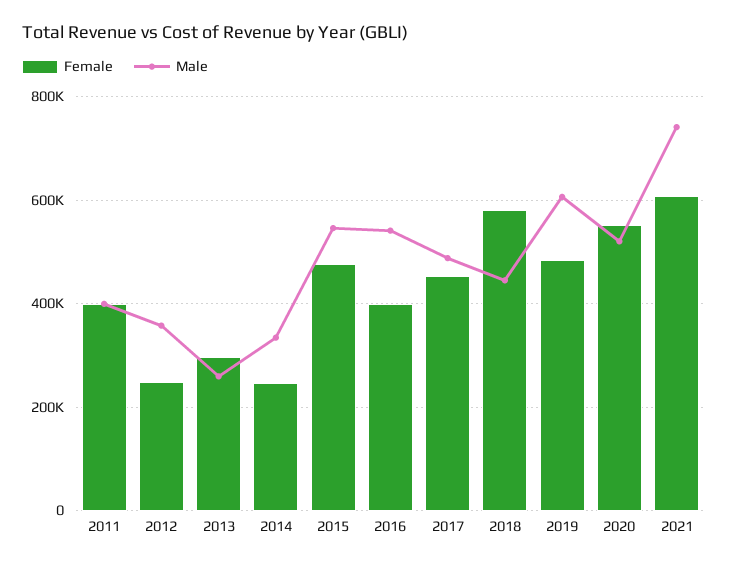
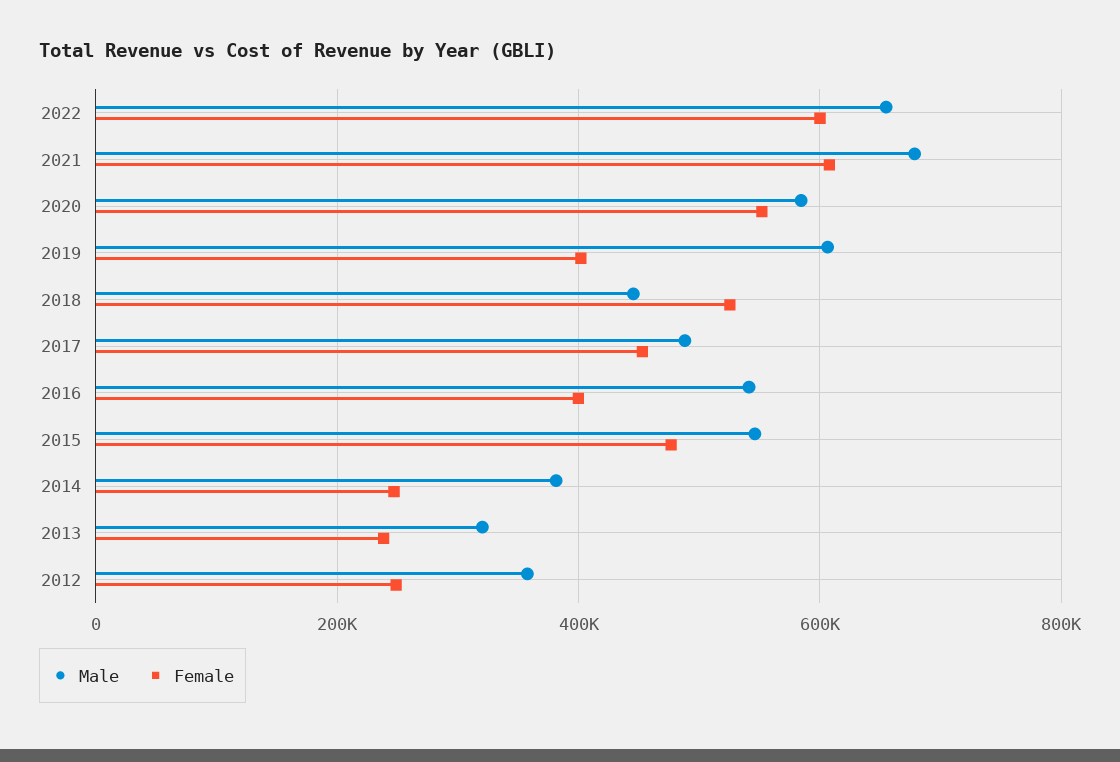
Female, 2011: 400000 -> none
Male, 2011: 400000 -> none
Female, 2013: 300000 -> 240000
Male, 2013: 260000 -> 320000
Male, 2014: 340000 -> 380000
Female, 2018: 580000 -> 520000
Female, 2019: 480000 -> 400000
Male, 2020: 520000 -> 580000
Male, 2021: 740000 -> 680000
Male, 2022: none -> 660000
Female, 2022: none -> 600000

